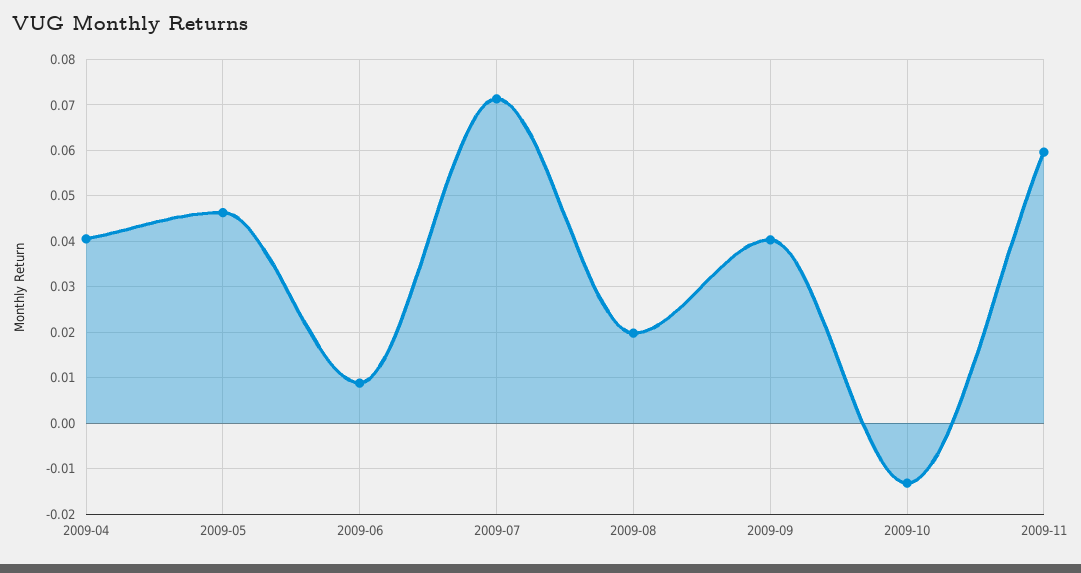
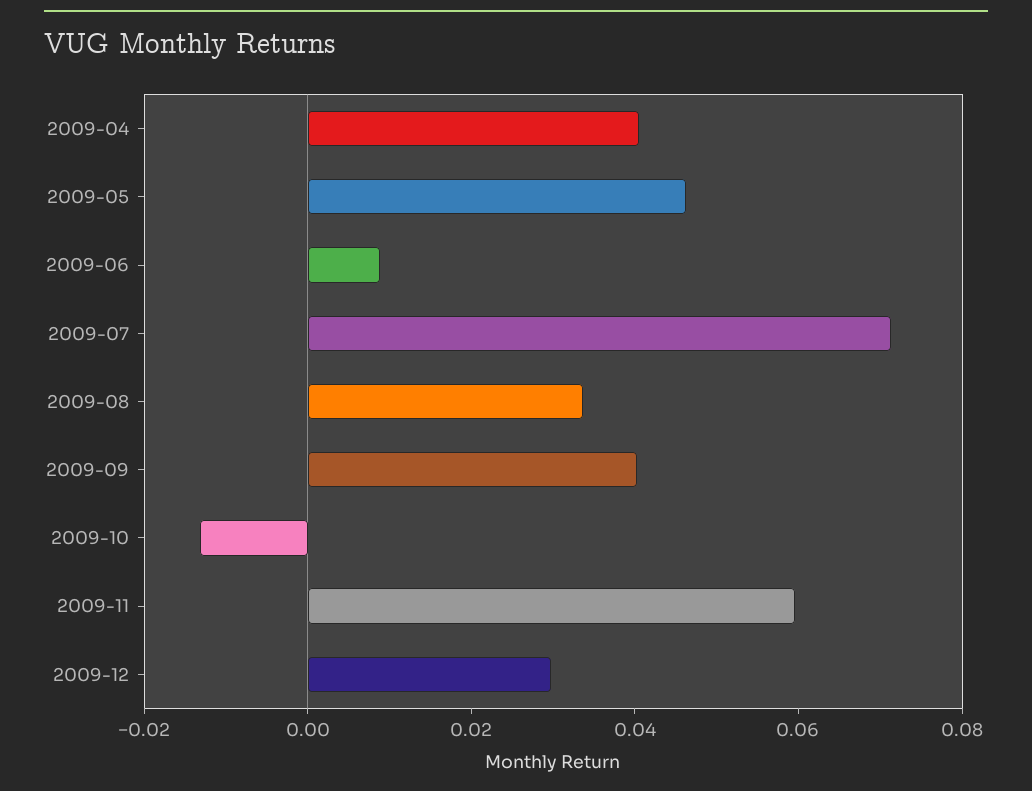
2009-08: 0.02 -> 0.035
2009-12: none -> 0.03

